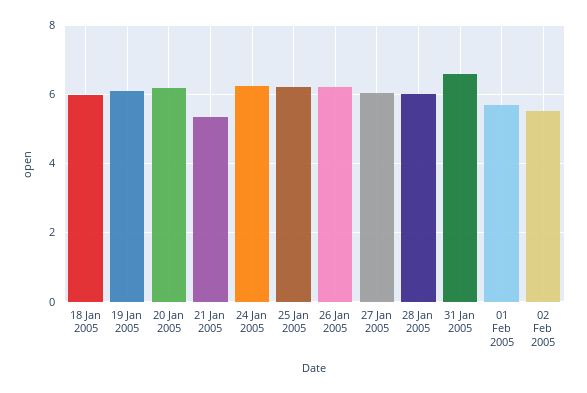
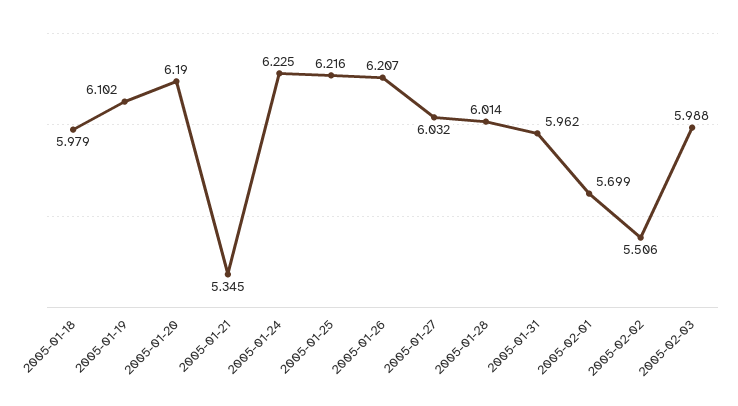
31 Jan 2005: 6.6 -> 5.962
2005-02-03: none -> 5.988

